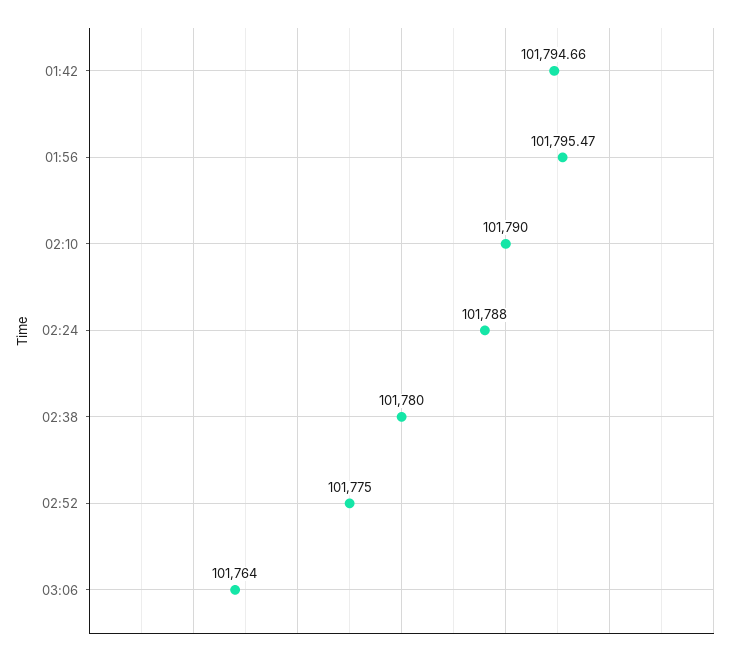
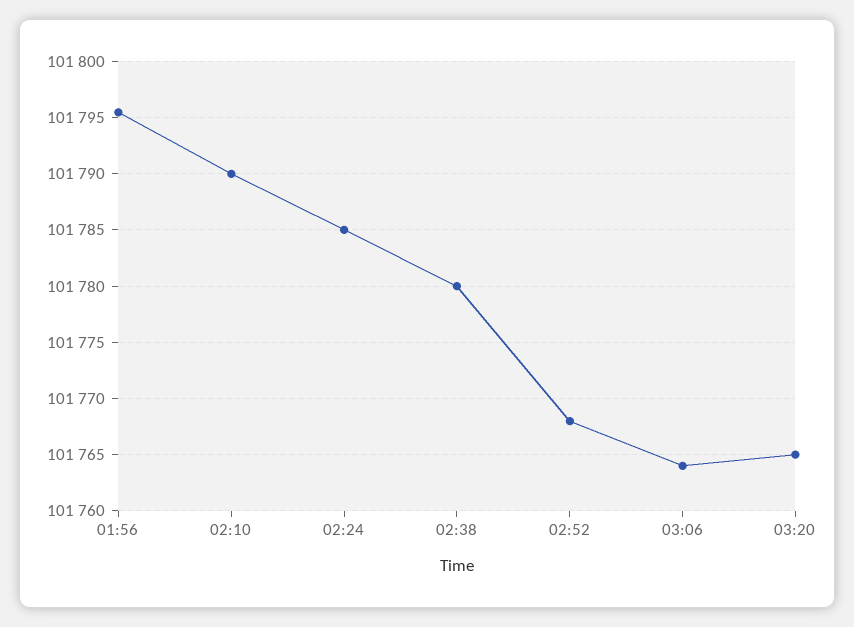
01:42: 101794.66 -> none
02:24: 101788 -> 101785
02:52: 101775 -> 101768
03:20: none -> 101765

